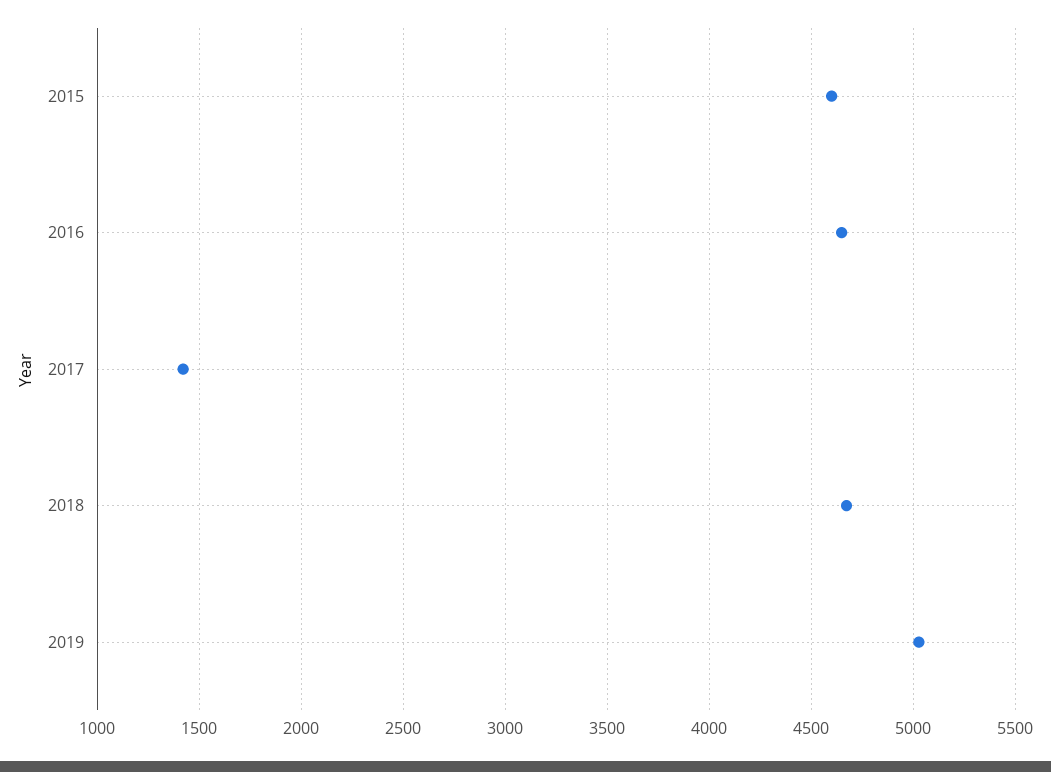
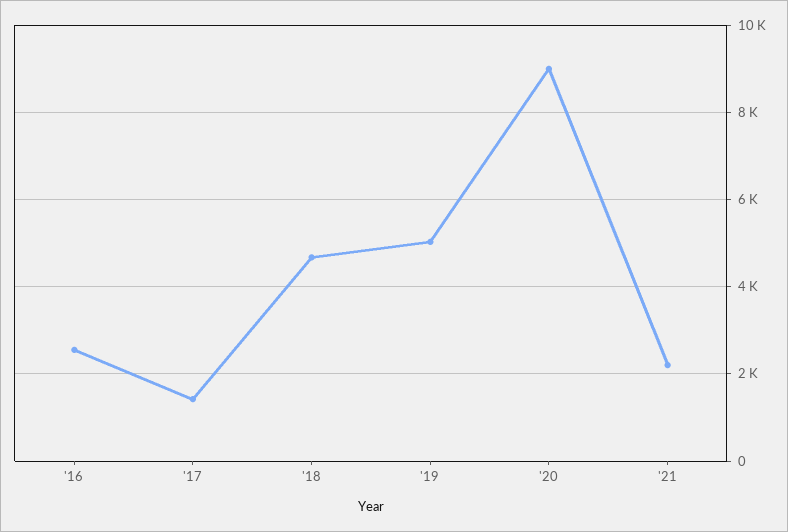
2015: 4600 -> none
2016: 4650 -> 2600
'20: none -> 9000
'21: none -> 2200

